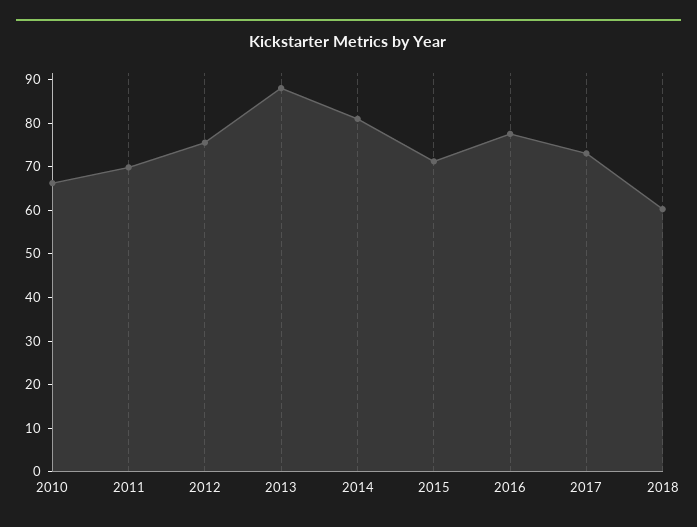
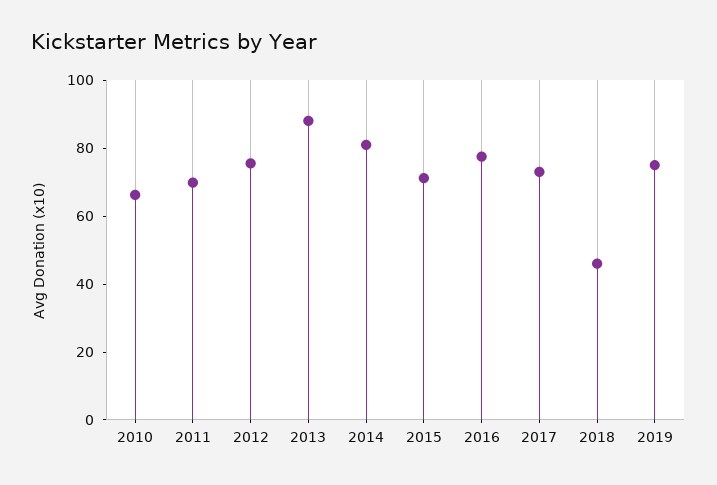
2018: 60 -> 45
2019: none -> 75

